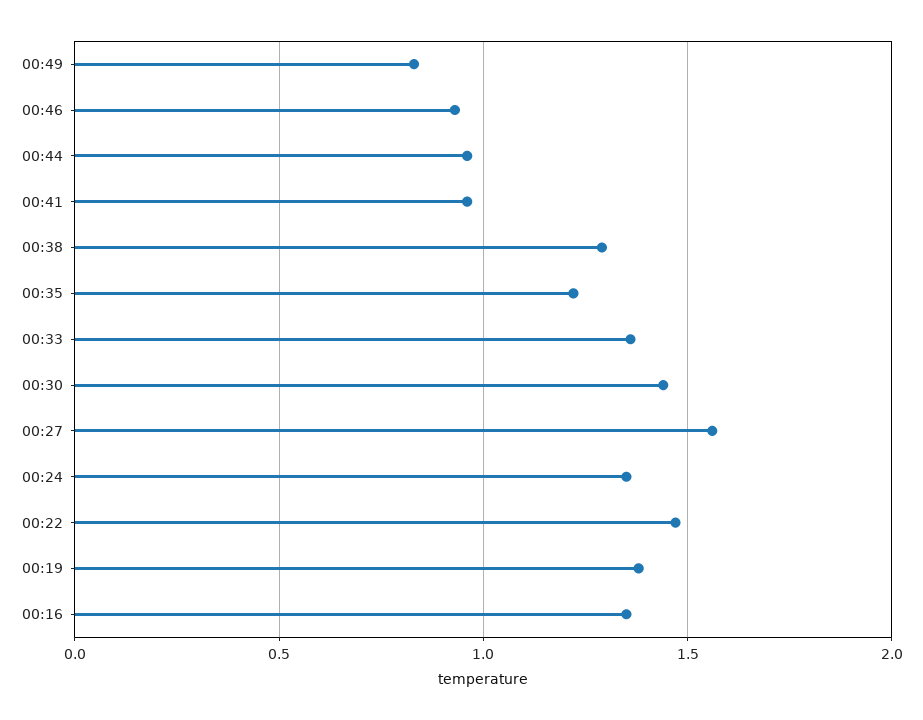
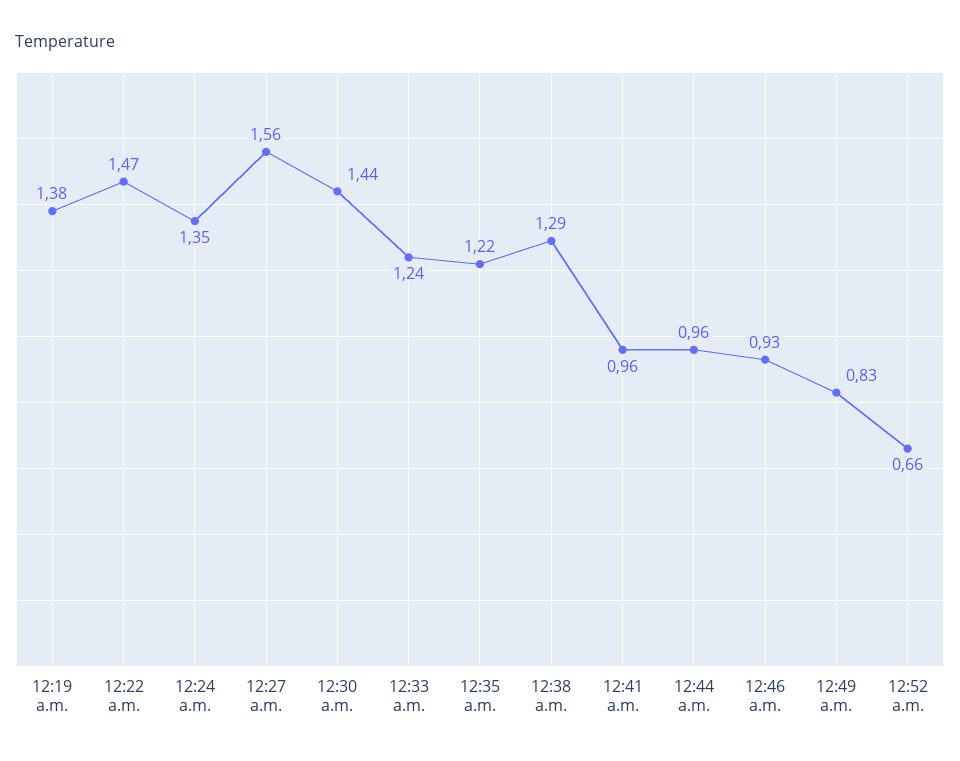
00:33: 1.35 -> 1.24
00:16: 1.35 -> none
12:52 a.m.: none -> 0.66

